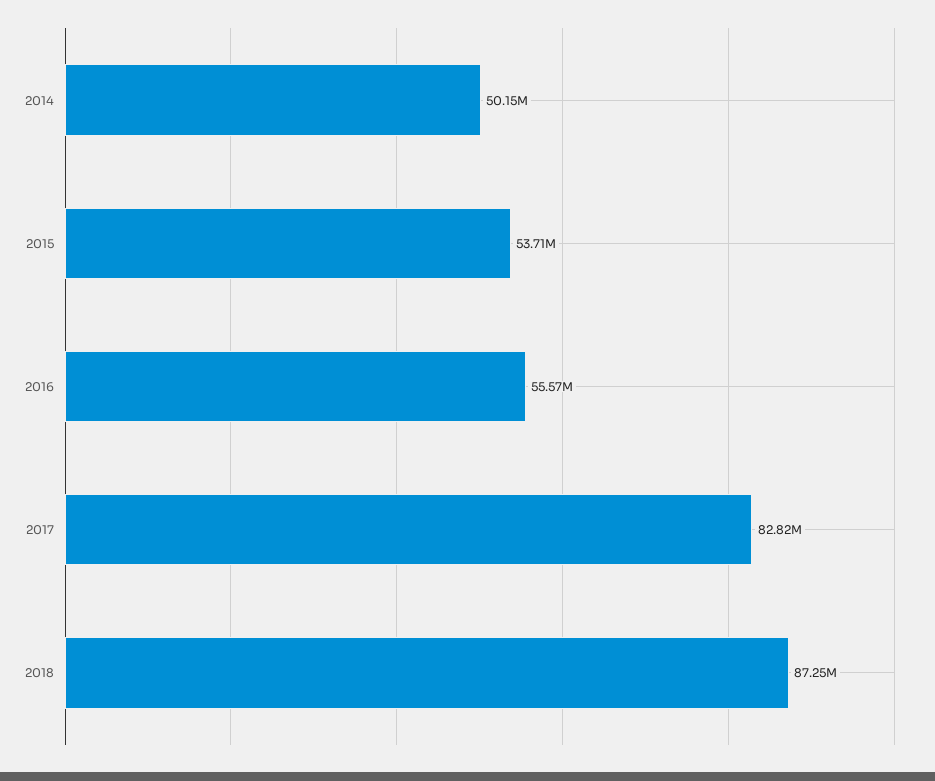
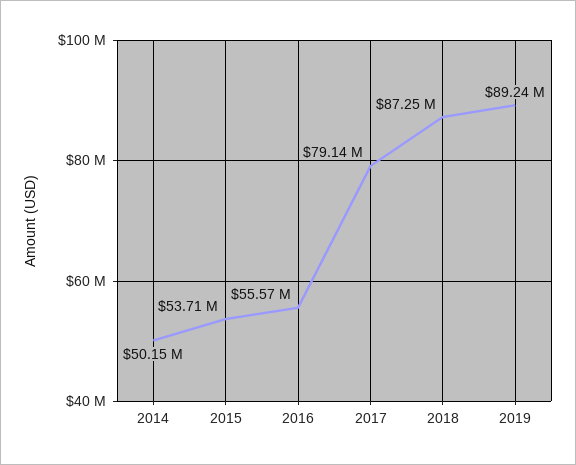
2017: 82820000 -> 79140000
2019: none -> 89240000

